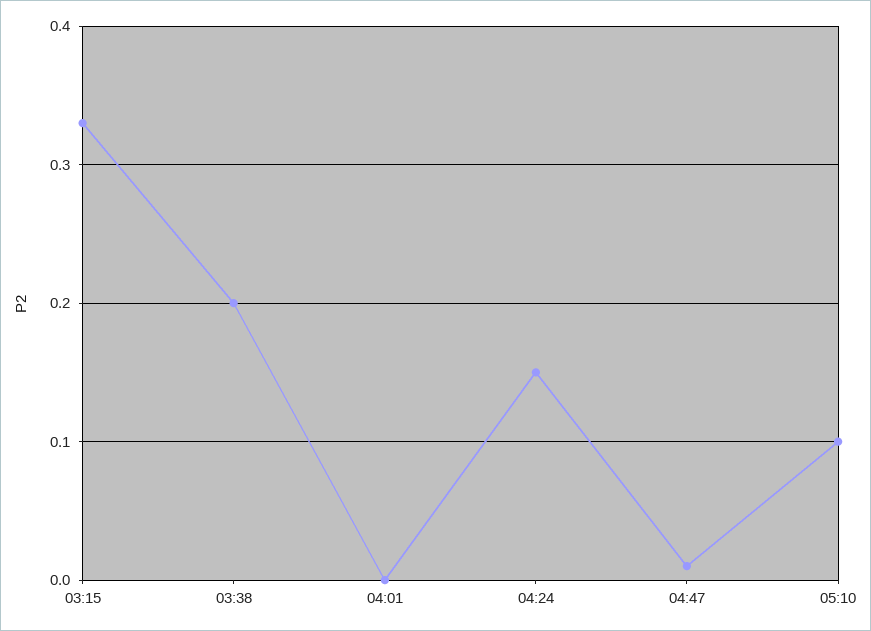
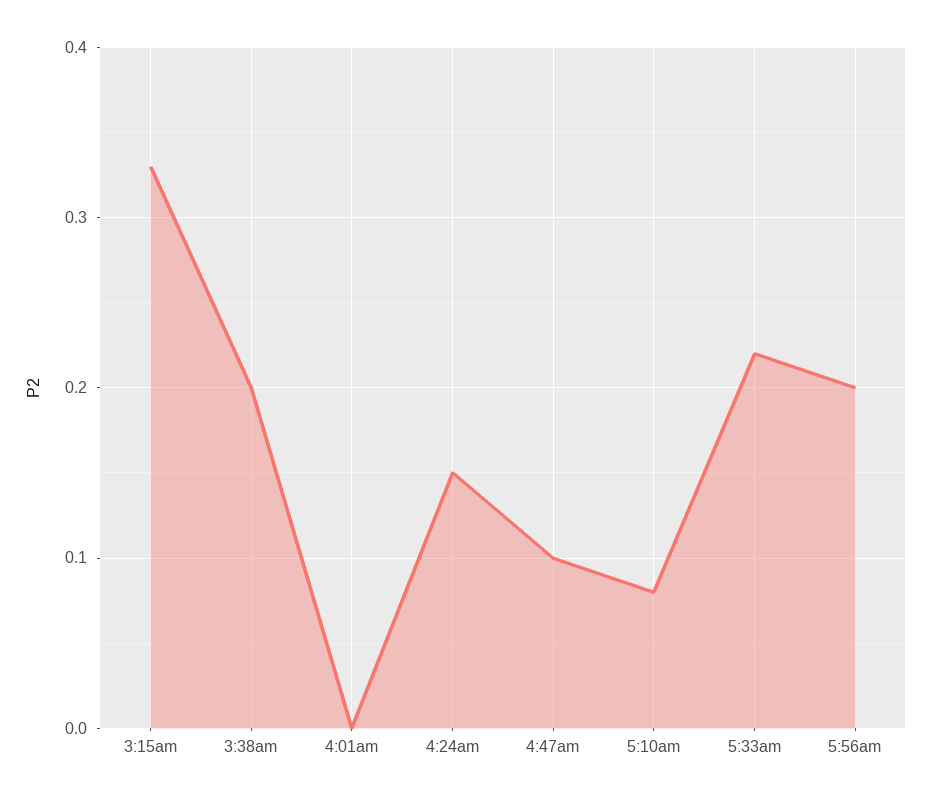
04:47: 0.01 -> 0.1
05:10: 0.1 -> 0.08
5:33am: none -> 0.22
5:56am: none -> 0.2

